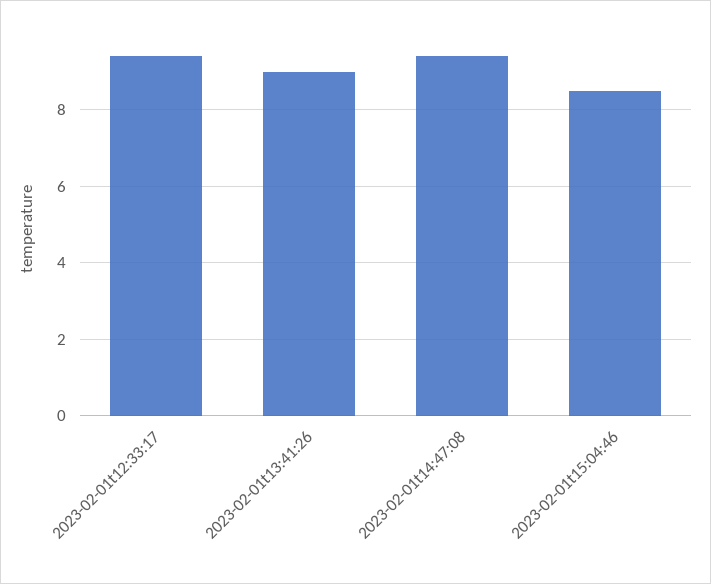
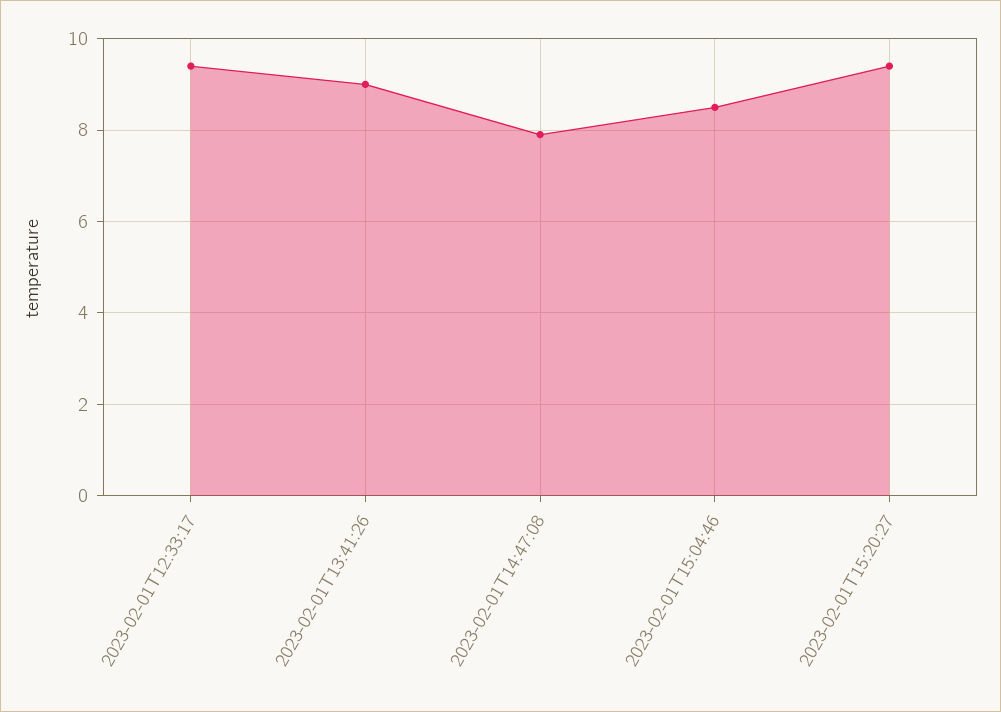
2023-02-01t14:47:08: 9.5 -> 8
2023-02-01T15:20:27: none -> 9.5

